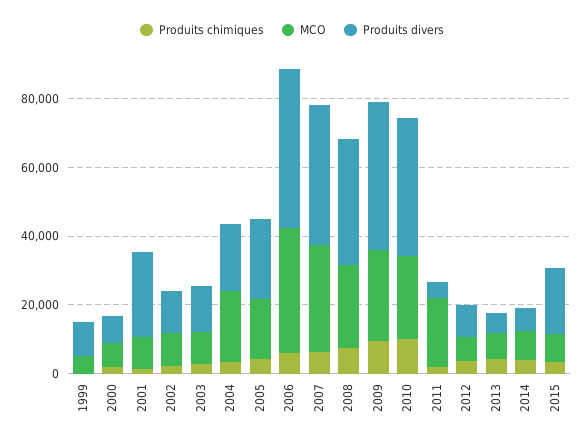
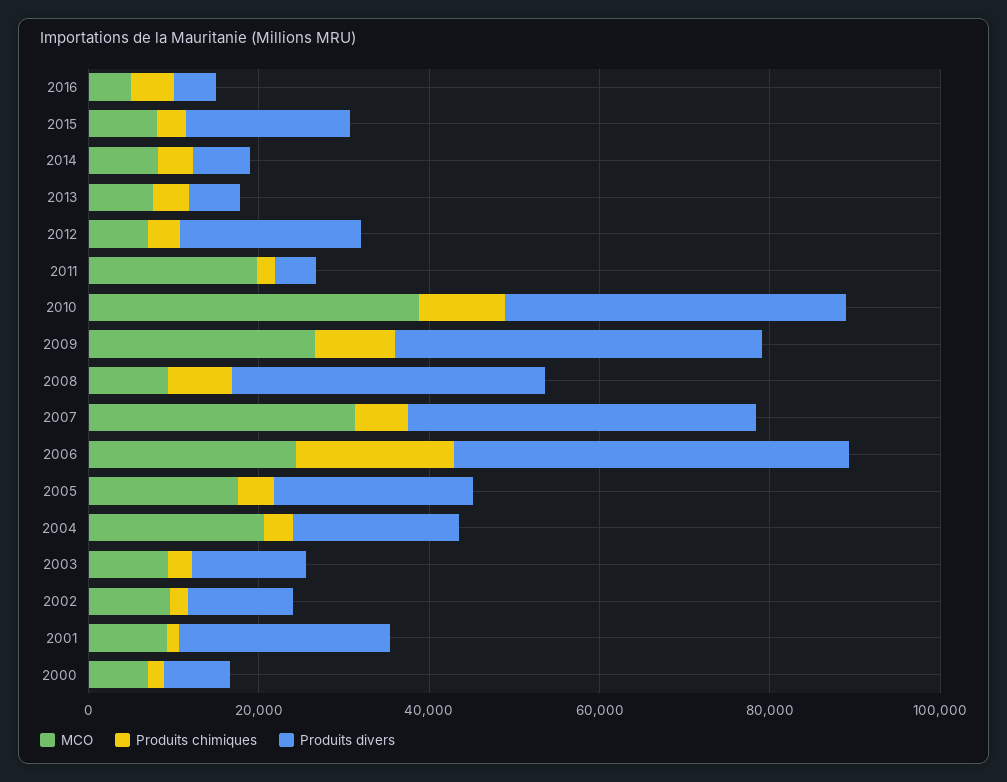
Produits chimiques, 1999: 0 -> none
MCO, 1999: 5000 -> none
Produits divers, 1999: 10000 -> none
Produits chimiques, 2006: 5000 -> 20000
MCO, 2006: 35000 -> 25000
MCO, 2008: 25000 -> 10000
MCO, 2010: 25000 -> 40000
Produits divers, 2012: 10000 -> 20000
MCO, 2016: none -> 5000
Produits chimiques, 2016: none -> 5000
Produits divers, 2016: none -> 5000

